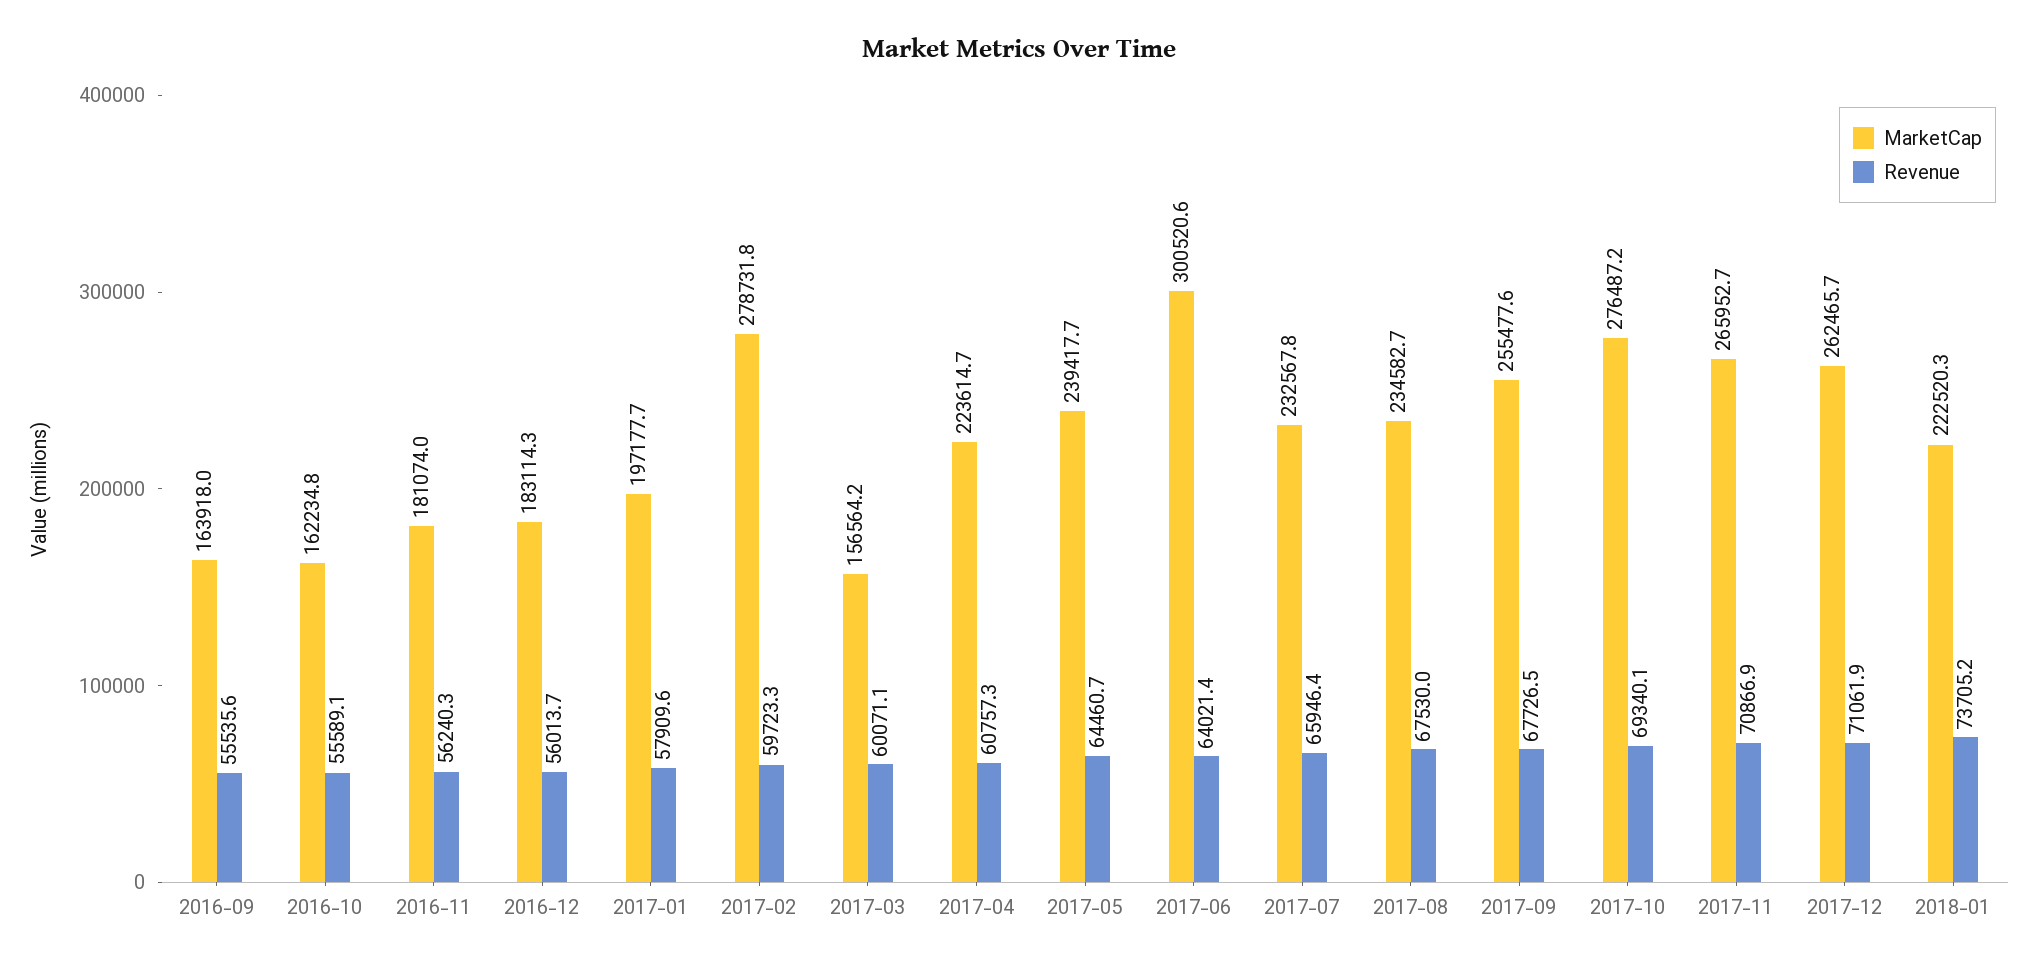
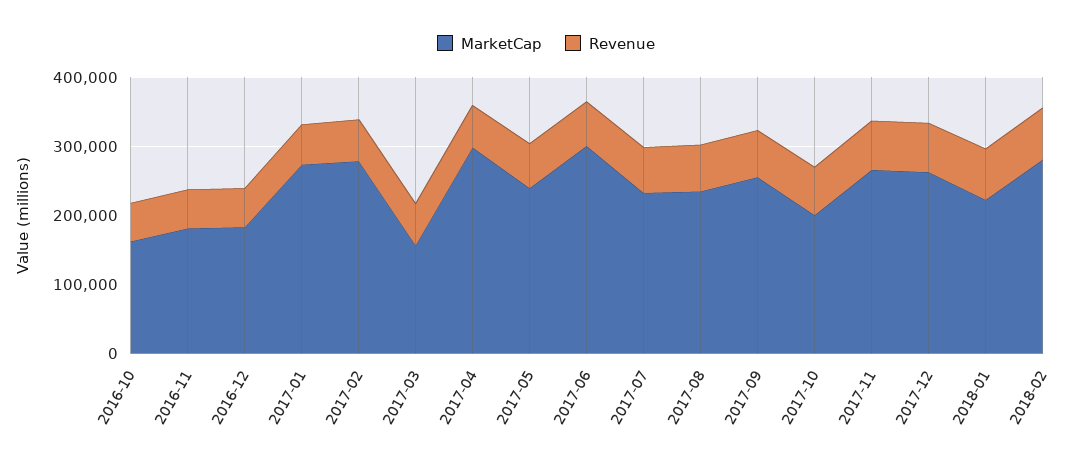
MarketCap, 2016-09: 163918 -> none
Revenue, 2016-09: 55535.6 -> none
MarketCap, 2017-01: 197177.7 -> 280000
MarketCap, 2017-04: 223614.7 -> 300000
MarketCap, 2017-10: 276487.2 -> 200000
MarketCap, 2018-02: none -> 280000
Revenue, 2018-02: none -> 80000

